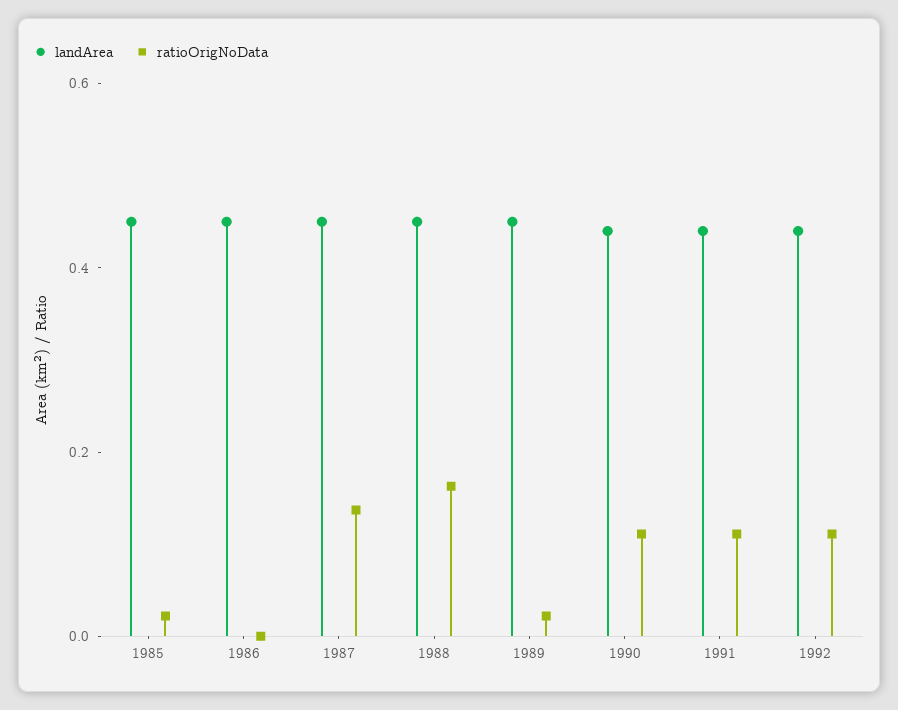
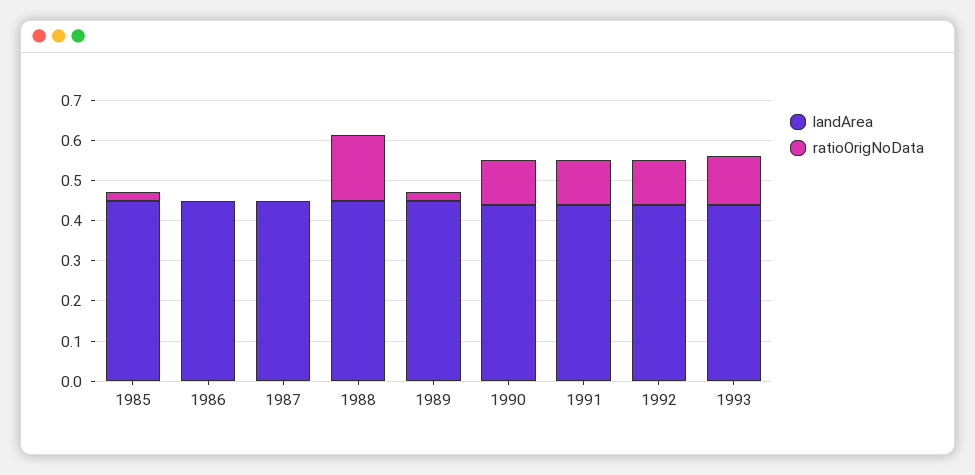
ratioOrigNoData, 1987: 0.15 -> 0
landArea, 1993: none -> 0.44
ratioOrigNoData, 1993: none -> 0.12

